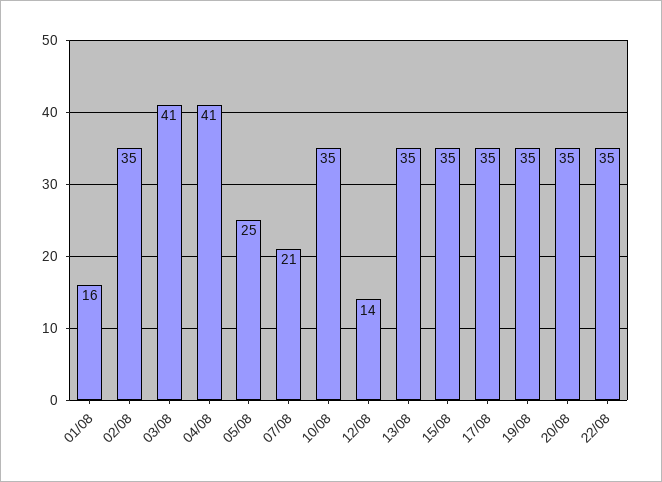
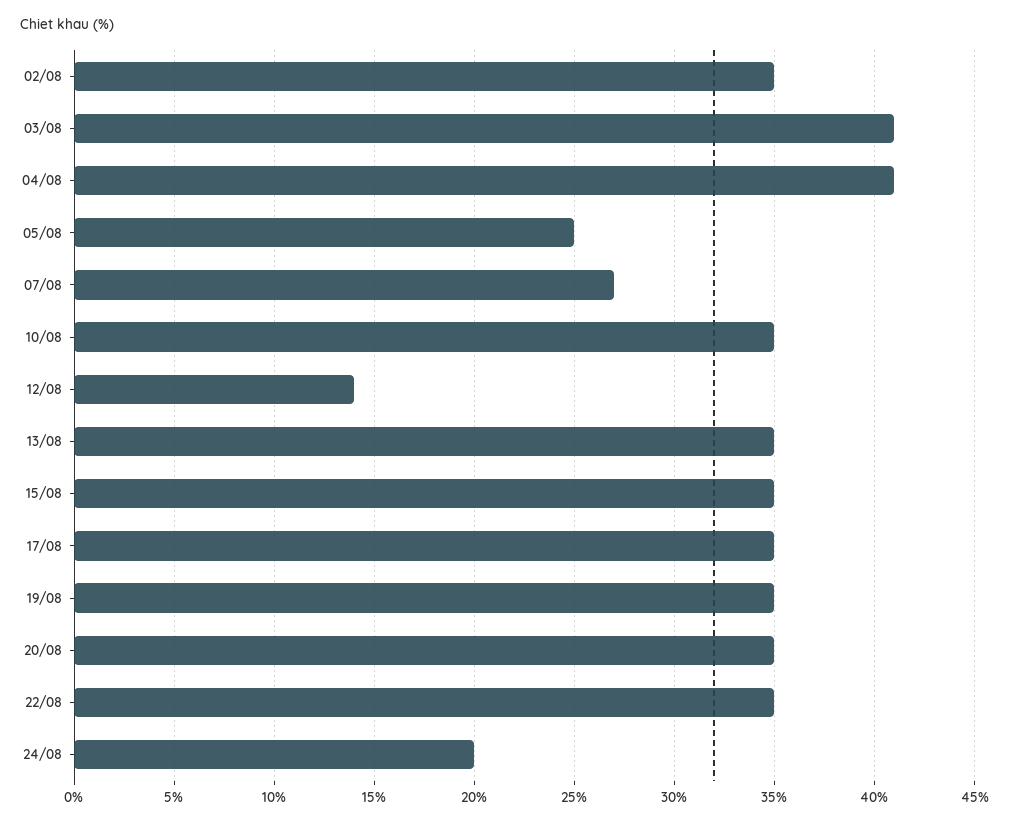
01/08: 16 -> none
07/08: 21 -> 27
24/08: none -> 20

